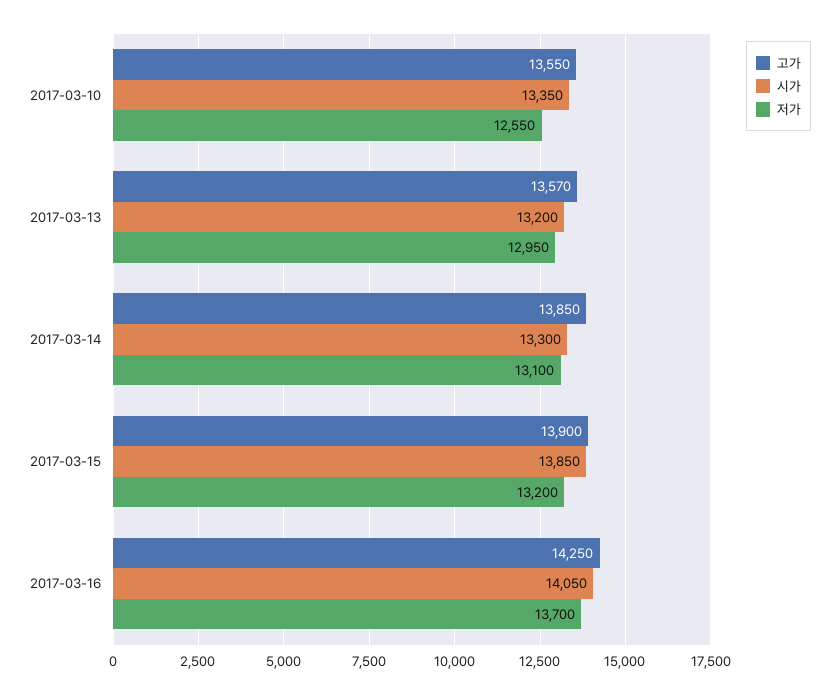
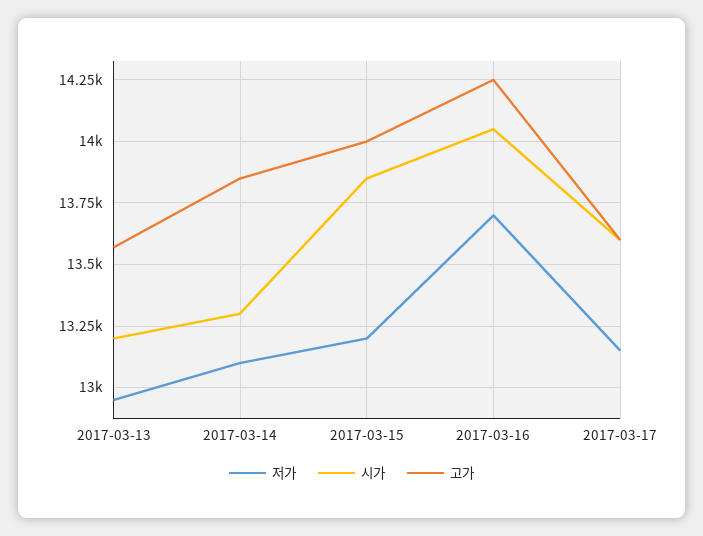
고가, 2017-03-10: 13550 -> none
시가, 2017-03-10: 13350 -> none
저가, 2017-03-10: 12550 -> none
고가, 2017-03-15: 13900 -> 14000
저가, 2017-03-17: none -> 13150
시가, 2017-03-17: none -> 13600
고가, 2017-03-17: none -> 13600

